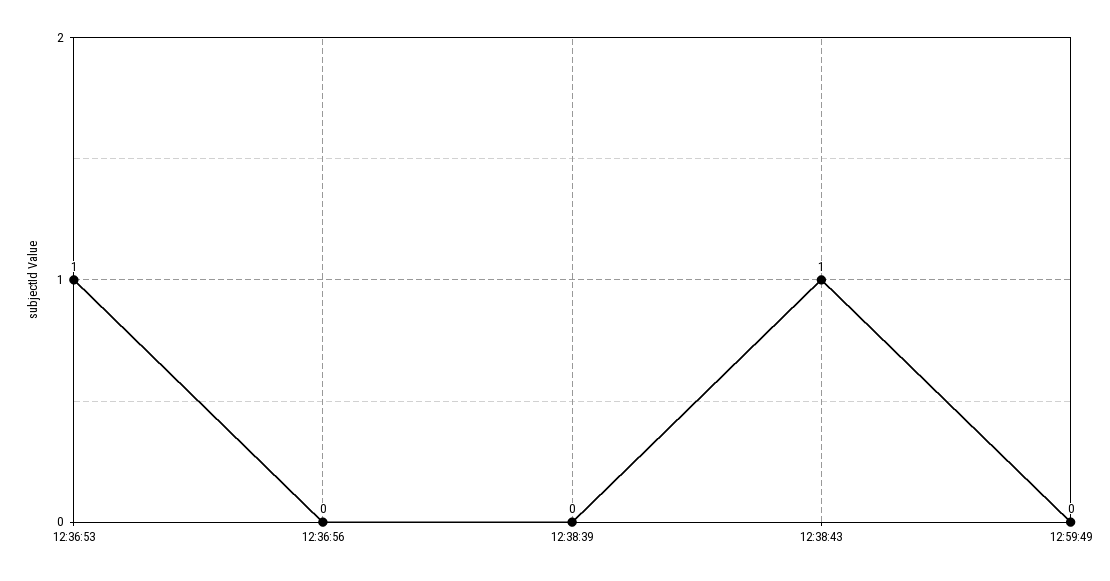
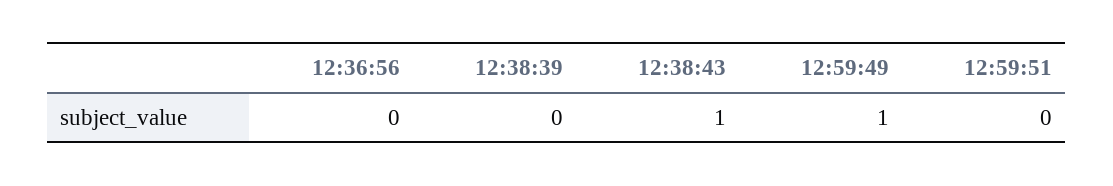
12:36:53: 1 -> none
12:59:49: 0 -> 1
12:59:51: none -> 0

